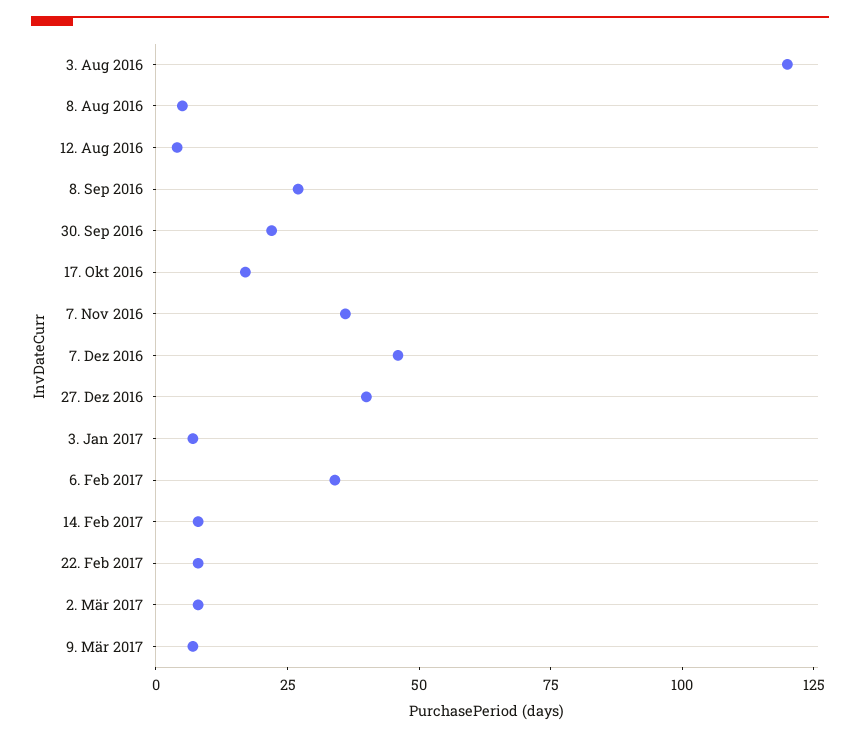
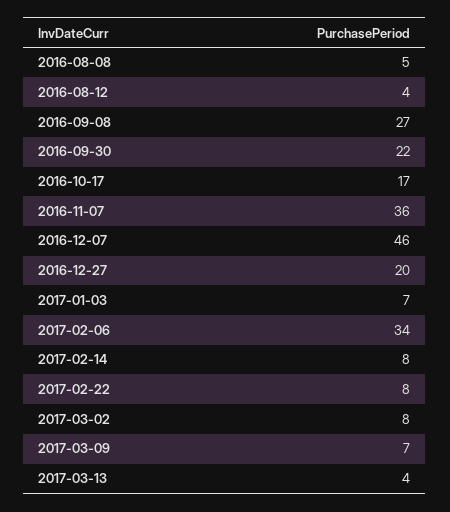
3. Aug 2016: 120 -> none
27. Dez 2016: 40 -> 20
2017-03-13: none -> 4

